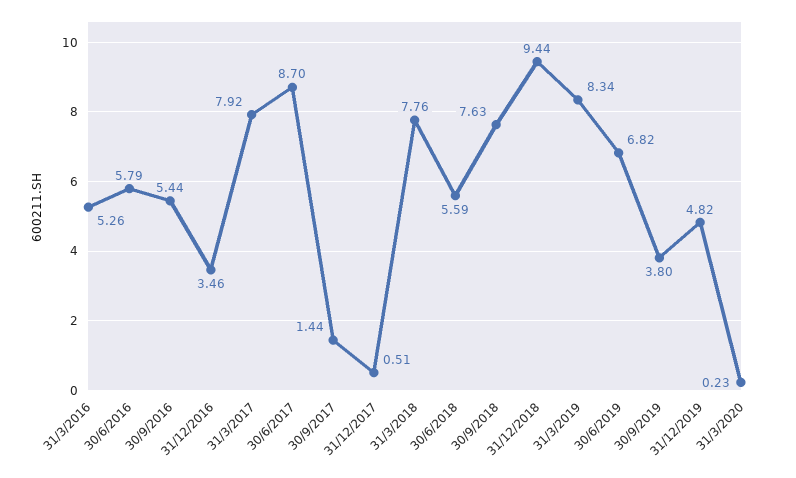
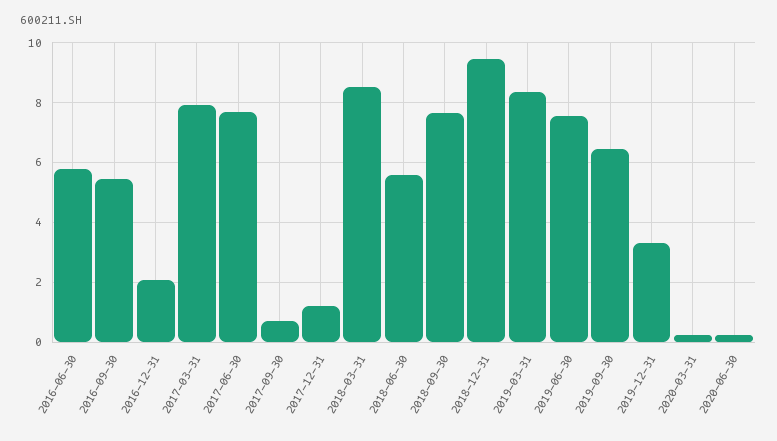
31/3/2016: 5.26 -> none
31/12/2016: 3.46 -> 2
30/6/2017: 8.7 -> 7.75
30/9/2017: 1.44 -> 0.75
31/12/2017: 0.51 -> 1.25
31/3/2018: 7.76 -> 8.5
30/6/2019: 6.82 -> 7.5
30/9/2019: 3.8 -> 6.5
31/12/2019: 4.82 -> 3.25
2020-06-30: none -> 0.25

